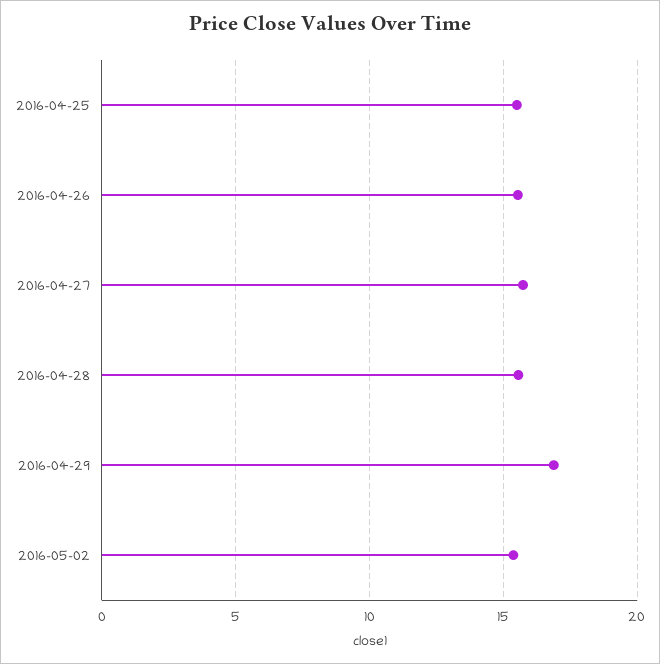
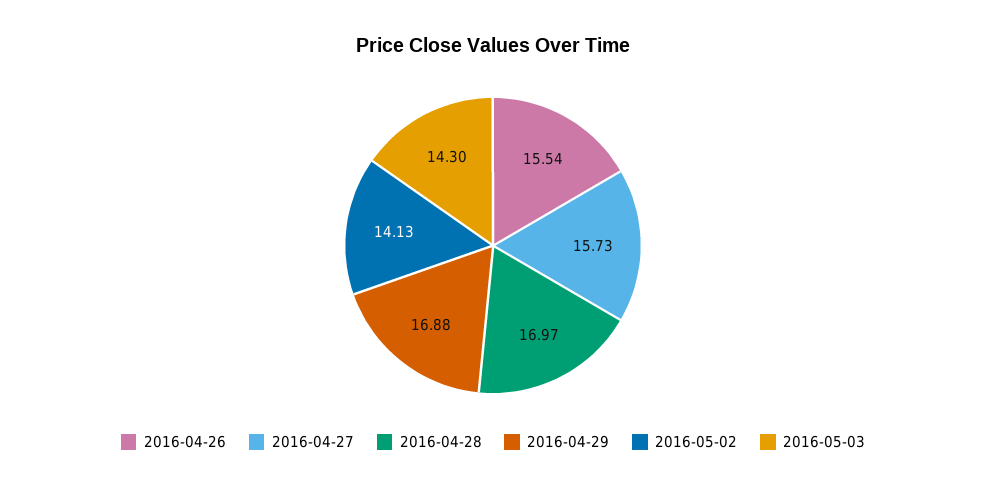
2016-04-25: 15.5 -> none
2016-04-28: 15.5 -> 16.97
2016-05-02: 15.5 -> 14.13
2016-05-03: none -> 14.3

